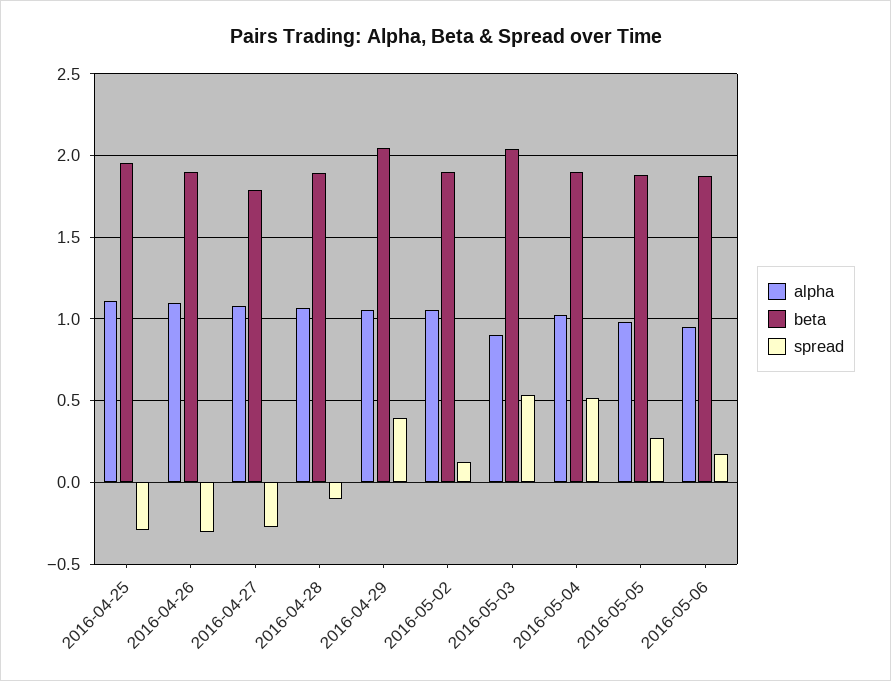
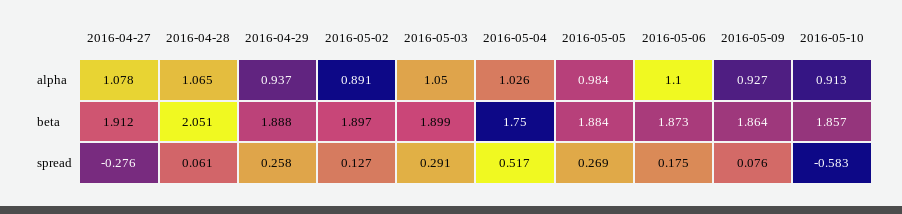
alpha, 2016-04-25: 1.1 -> none
beta, 2016-04-25: 1.95 -> none
spread, 2016-04-25: -0.3 -> none
alpha, 2016-04-26: 1.1 -> none
beta, 2016-04-26: 1.9 -> none
spread, 2016-04-26: -0.3 -> none
beta, 2016-04-27: 1.8 -> 1.912
beta, 2016-04-28: 1.9 -> 2.051
spread, 2016-04-28: -0.1 -> 0.061
alpha, 2016-04-29: 1.05 -> 0.937
beta, 2016-04-29: 2.05 -> 1.888
spread, 2016-04-29: 0.4 -> 0.258
alpha, 2016-05-02: 1.05 -> 0.891
alpha, 2016-05-03: 0.9 -> 1.05
beta, 2016-05-03: 2.05 -> 1.899
spread, 2016-05-03: 0.55 -> 0.291
beta, 2016-05-04: 1.9 -> 1.75
alpha, 2016-05-06: 0.95 -> 1.1
alpha, 2016-05-09: none -> 0.927
alpha, 2016-05-10: none -> 0.913
beta, 2016-05-09: none -> 1.864
beta, 2016-05-10: none -> 1.857
spread, 2016-05-09: none -> 0.076
spread, 2016-05-10: none -> -0.583

